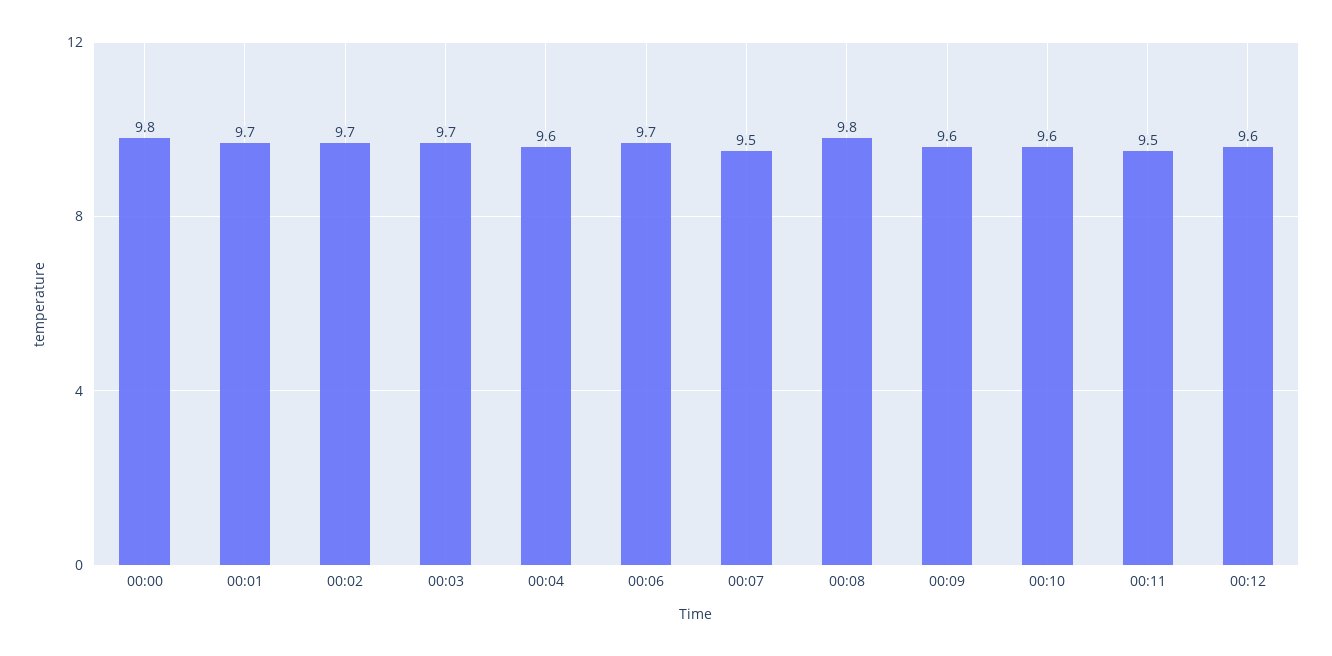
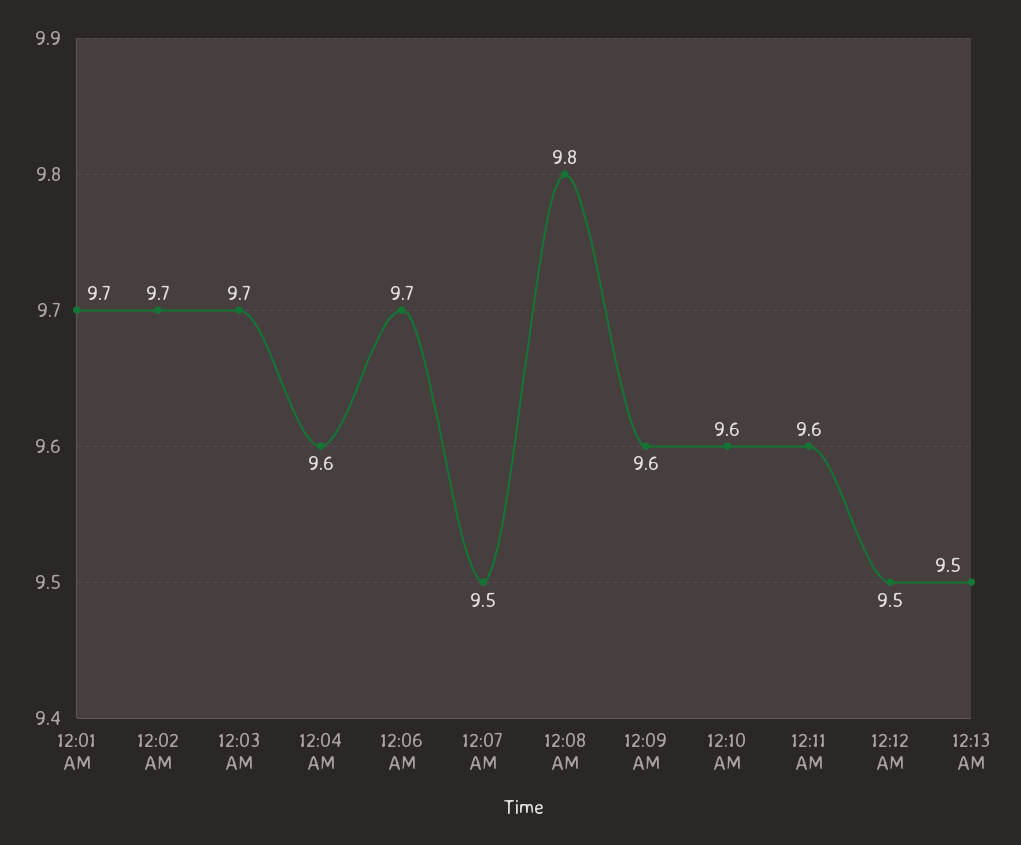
00:00: 9.8 -> none
00:11: 9.5 -> 9.6
00:12: 9.6 -> 9.5
12:13 AM: none -> 9.5

